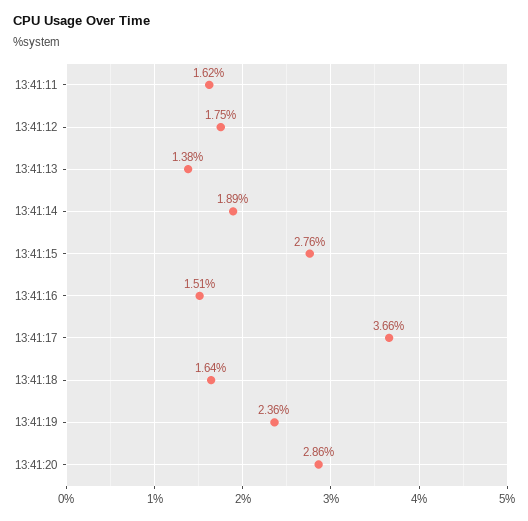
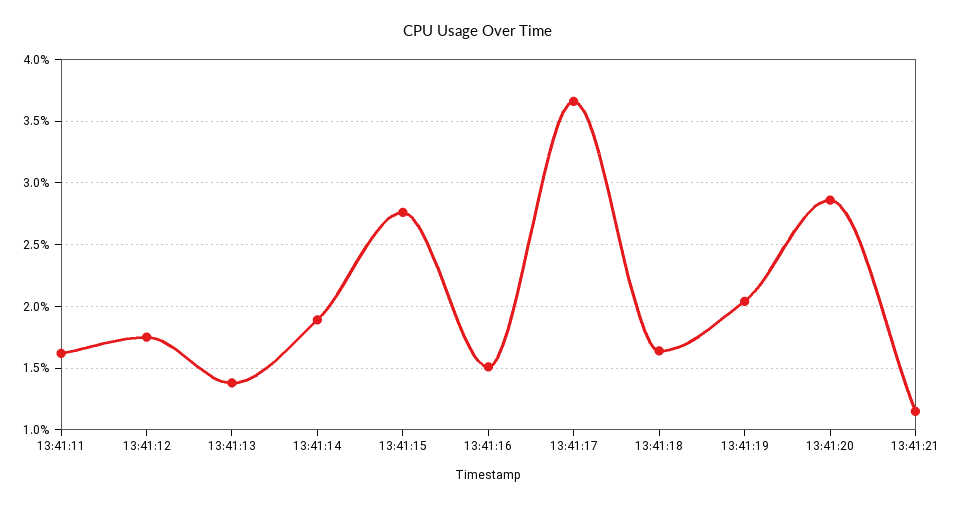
13:41:19: 2.36 -> 2.05
13:41:21: none -> 1.15

